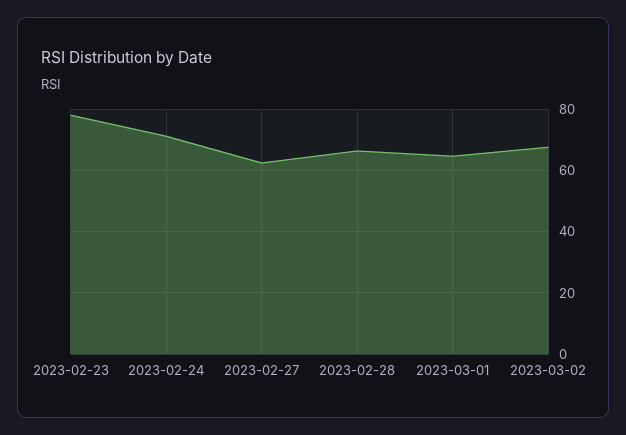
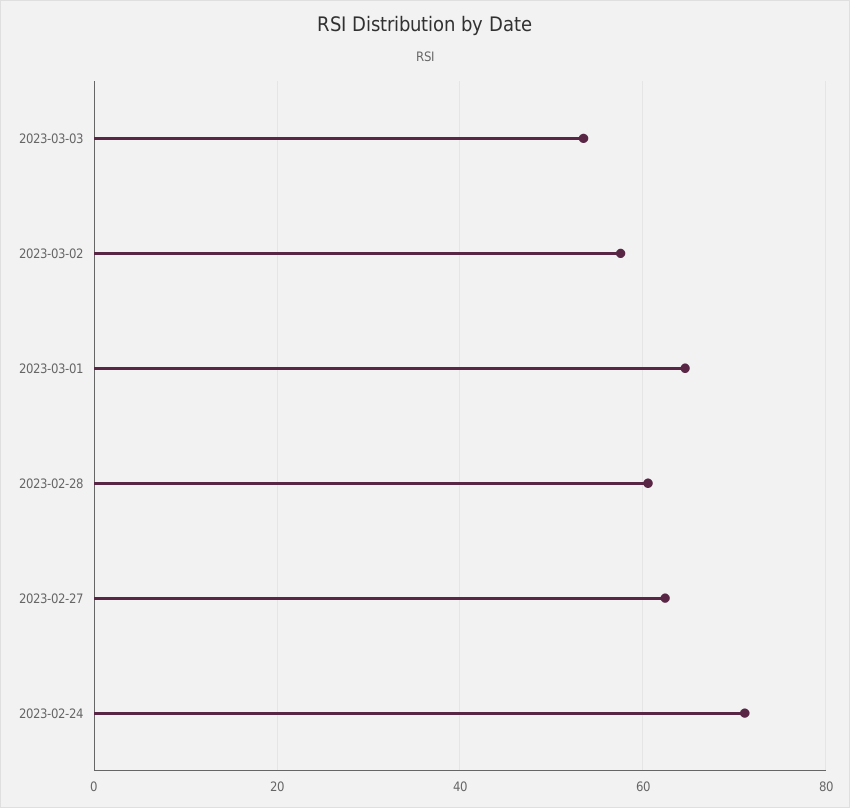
2023-02-23: 78 -> none
2023-02-28: 66 -> 60
2023-03-02: 68 -> 58
2023-03-03: none -> 54

